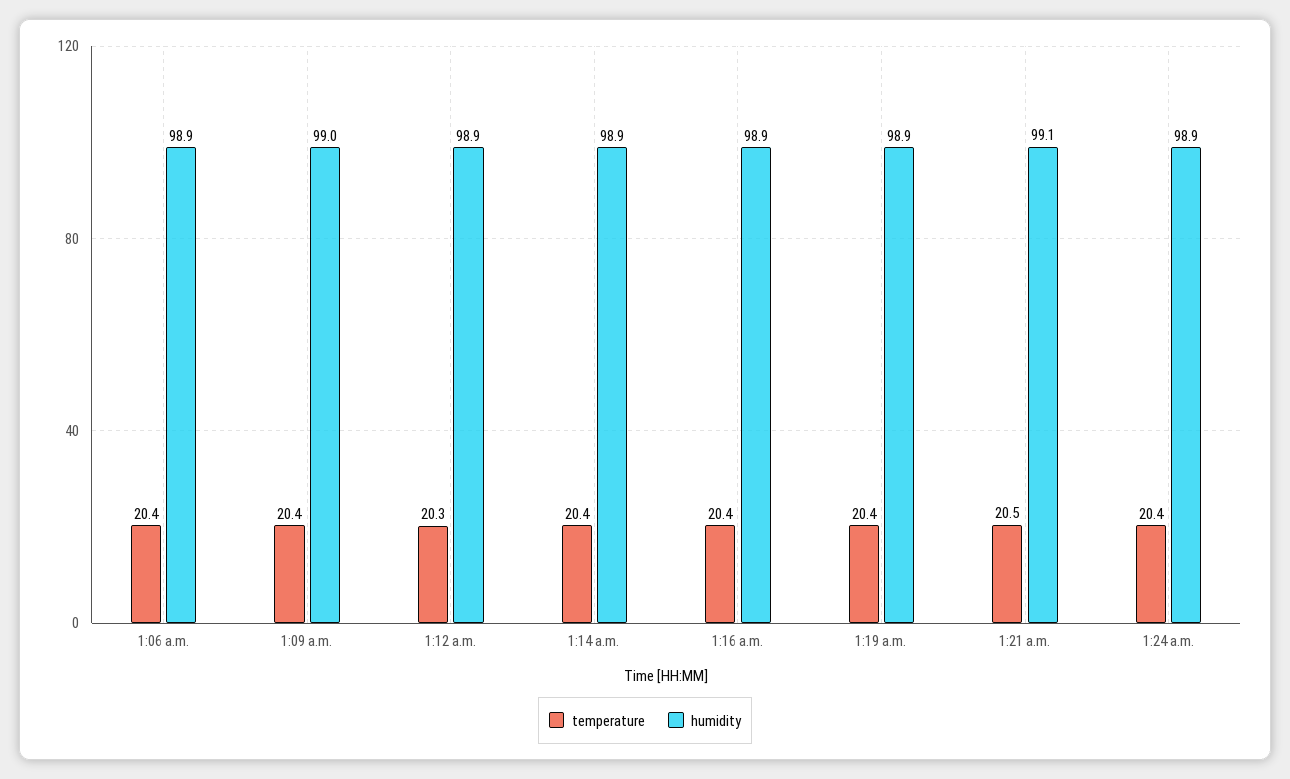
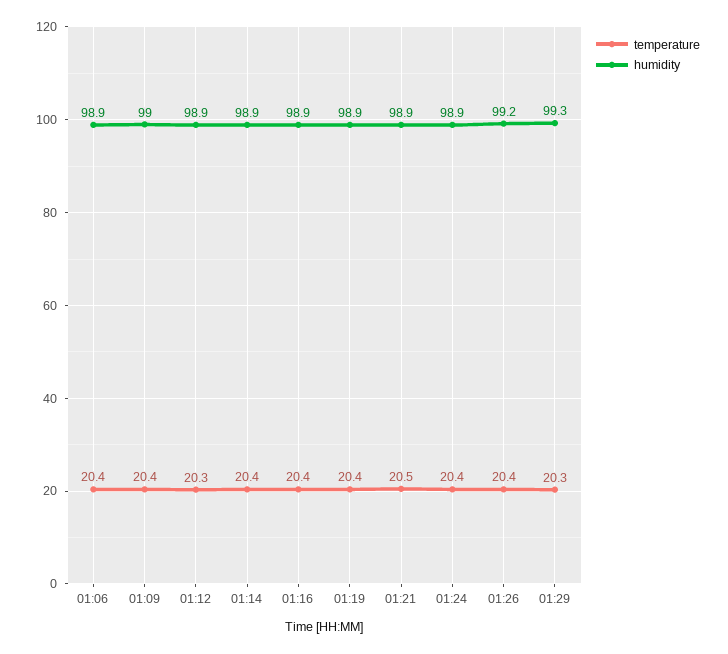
humidity, 1:21 a.m.: 99.1 -> 98.9
temperature, 01:26: none -> 20.4
humidity, 01:26: none -> 99.2
temperature, 01:29: none -> 20.3
humidity, 01:29: none -> 99.3

